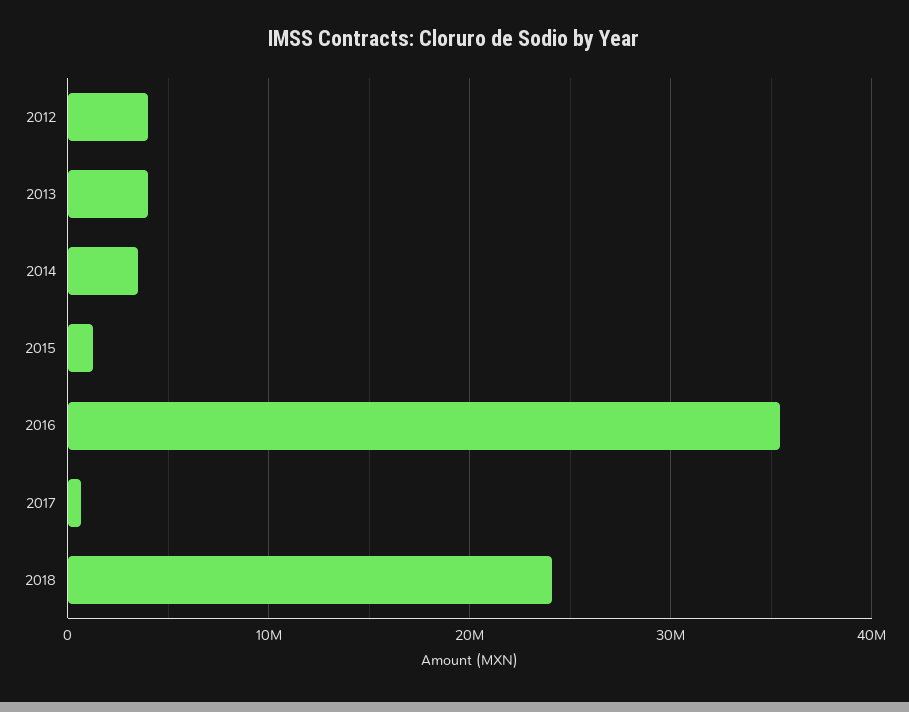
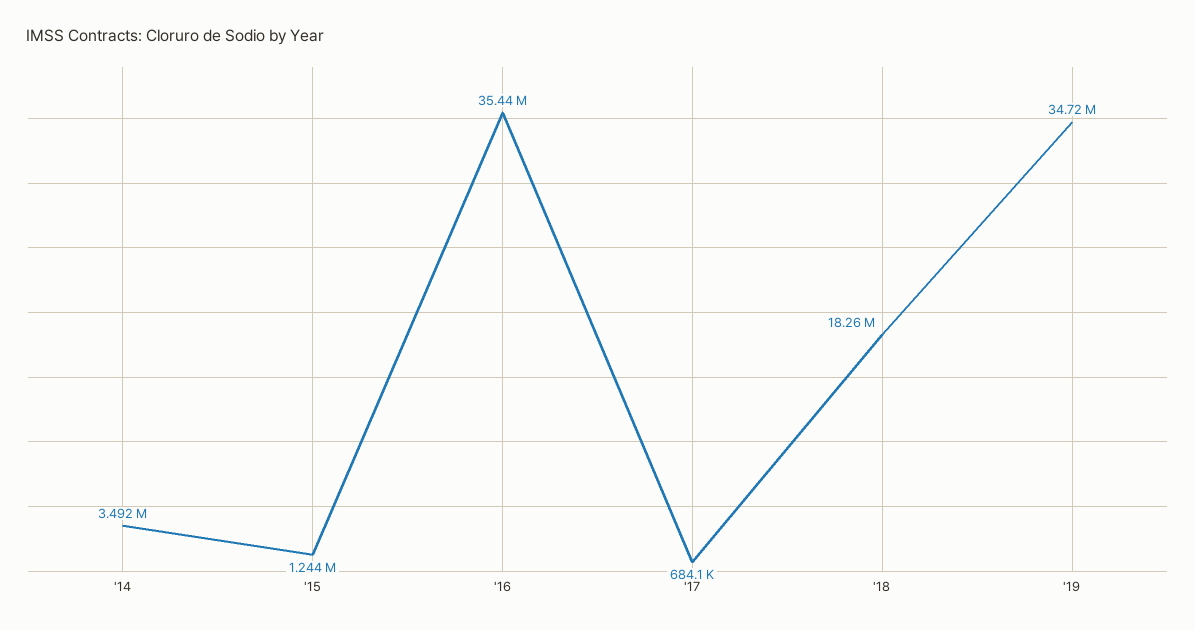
2012: 4000000 -> none
2013: 4000000 -> none
2018: 24000000 -> 18260000
'19: none -> 34720000

